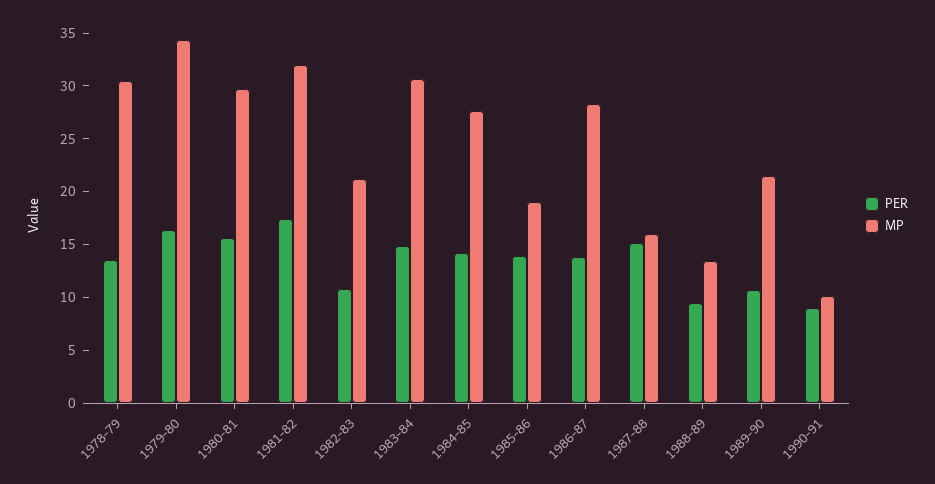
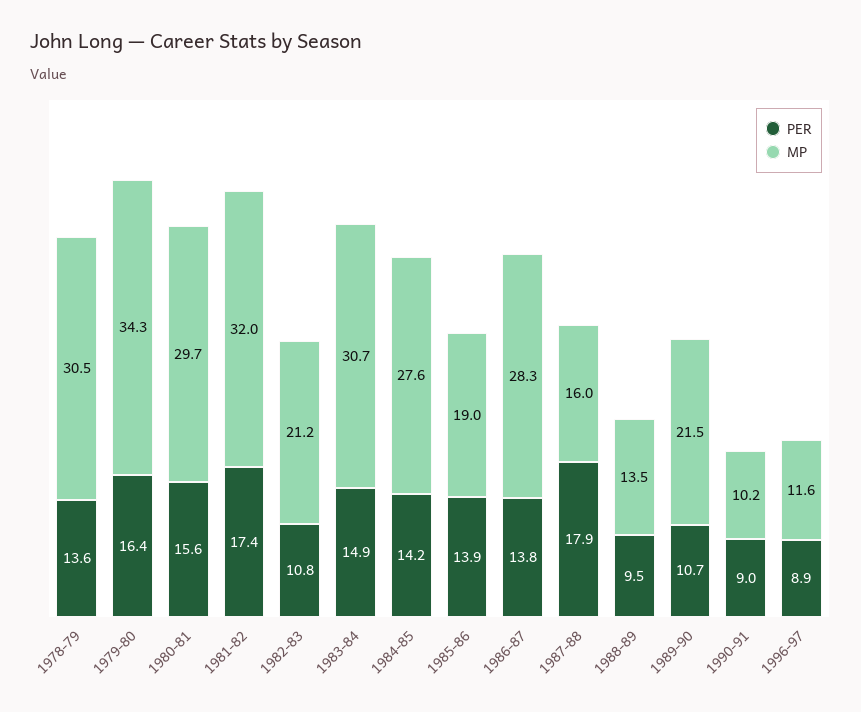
PER, 1987-88: 15 -> 17.9
PER, 1996-97: none -> 8.9
MP, 1996-97: none -> 11.6

